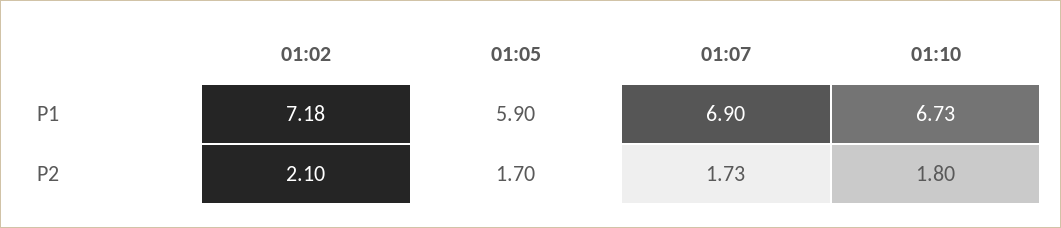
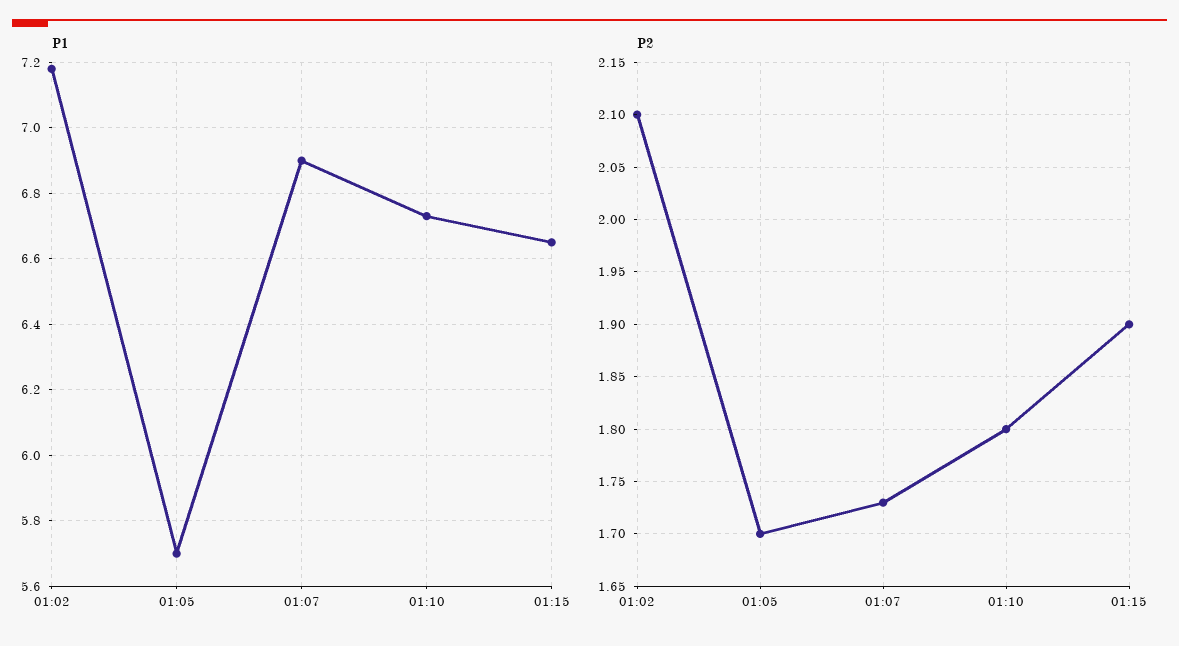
P1, 01:05: 5.9 -> 5.7
P1, 01:15: none -> 6.65
P2, 01:15: none -> 1.9

